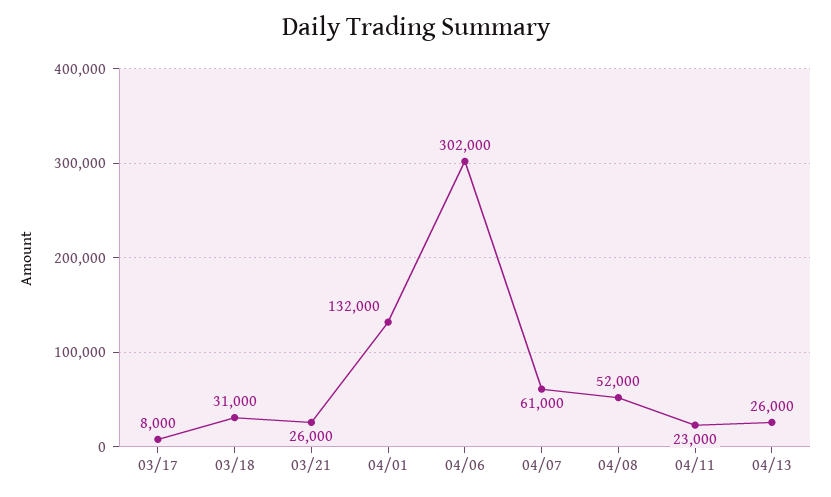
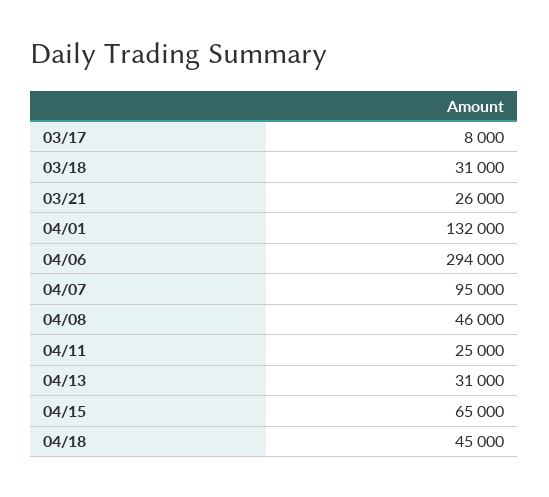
04/06: 302000 -> 294000
04/07: 61000 -> 95000
04/08: 52000 -> 46000
04/11: 23000 -> 25000
04/13: 26000 -> 31000
04/15: none -> 65000
04/18: none -> 45000

